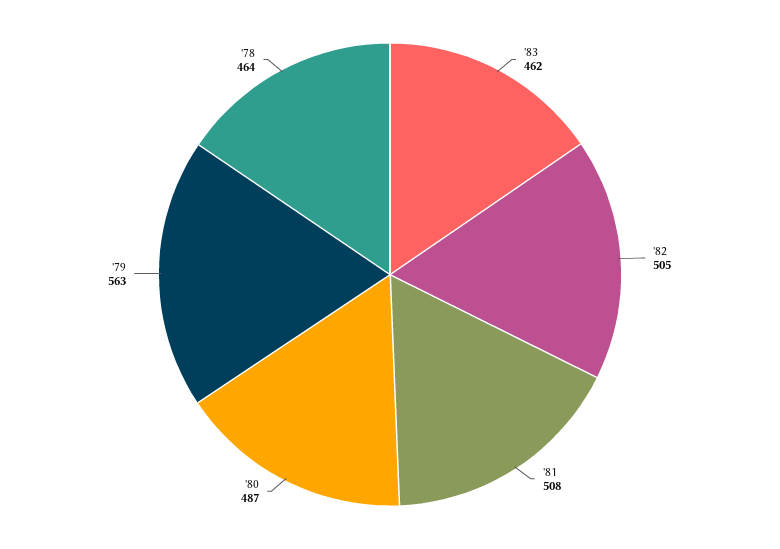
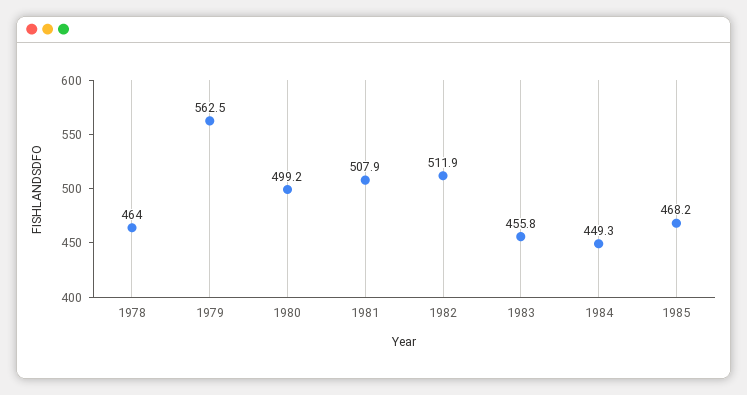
'83: 462 -> 455.8
'82: 505 -> 511.9
'80: 487 -> 499.2
1984: none -> 449.3
1985: none -> 468.2

